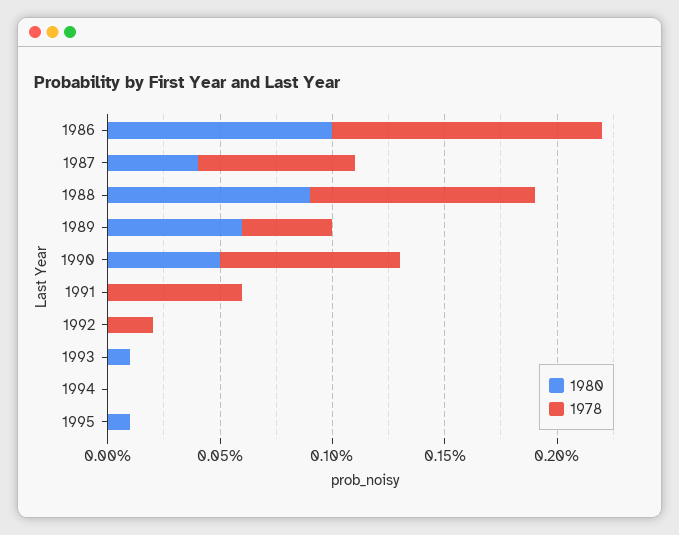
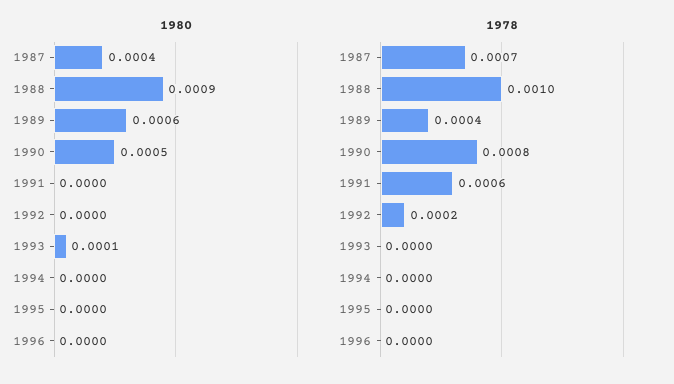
1980, 1986: 0.001 -> none
1978, 1986: 0.0012 -> none
1980, 1995: 0.0001 -> 0
1980, 1996: none -> 0
1978, 1996: none -> 0

